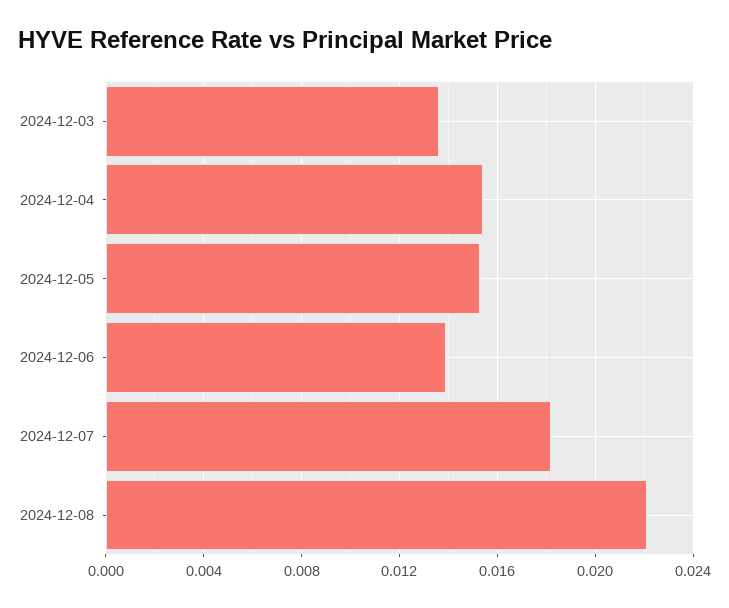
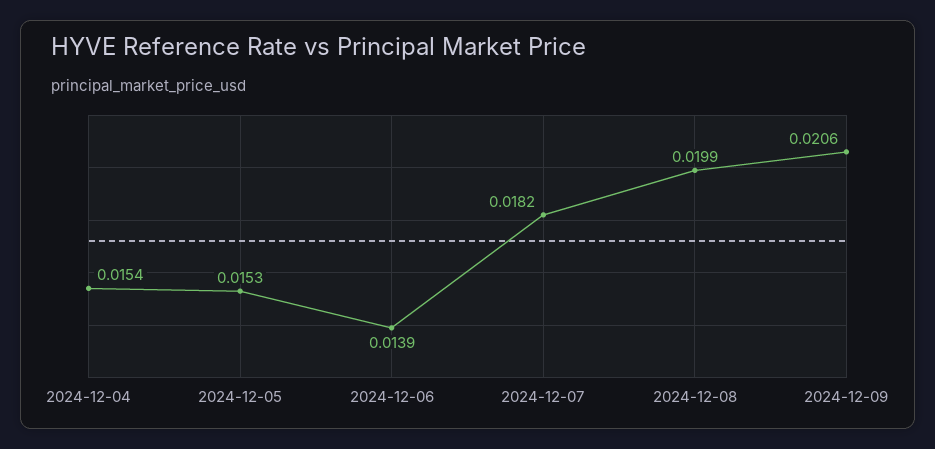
2024-12-03: 0.0135 -> none
2024-12-08: 0.022 -> 0.0199
2024-12-09: none -> 0.0206

